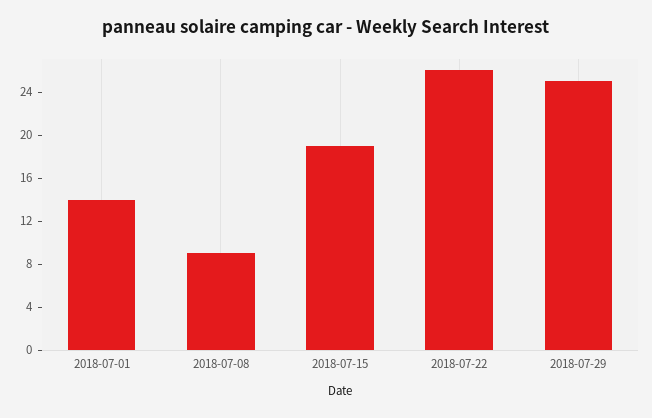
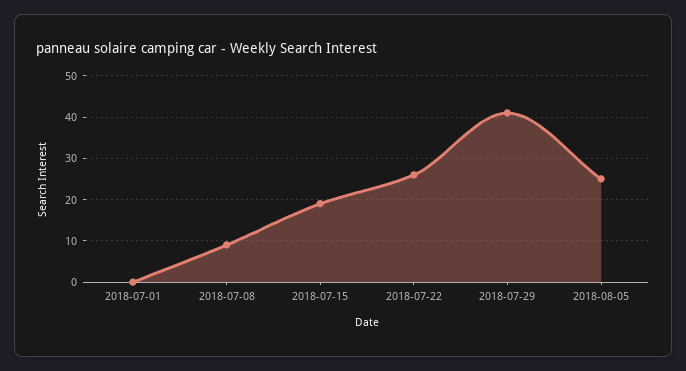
2018-07-01: 14 -> 0
2018-07-29: 25 -> 40
2018-08-05: none -> 25

